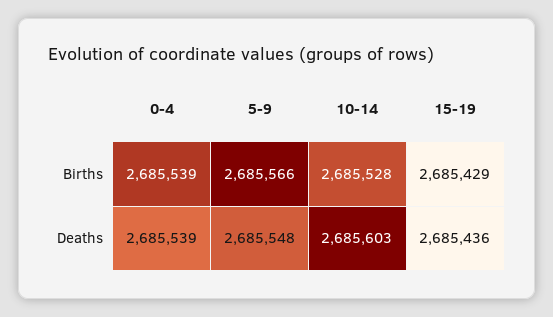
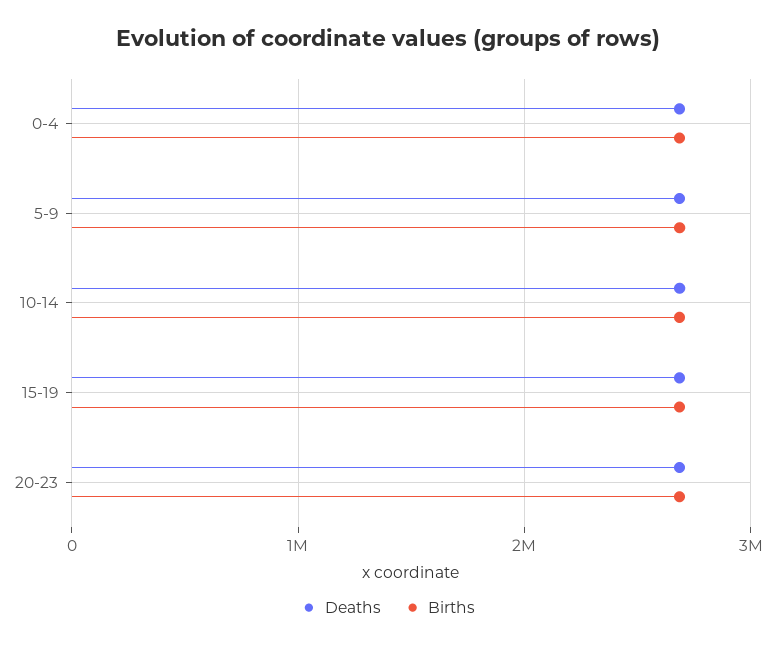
Deaths, 20-23: none -> 2700000
Births, 20-23: none -> 2700000

